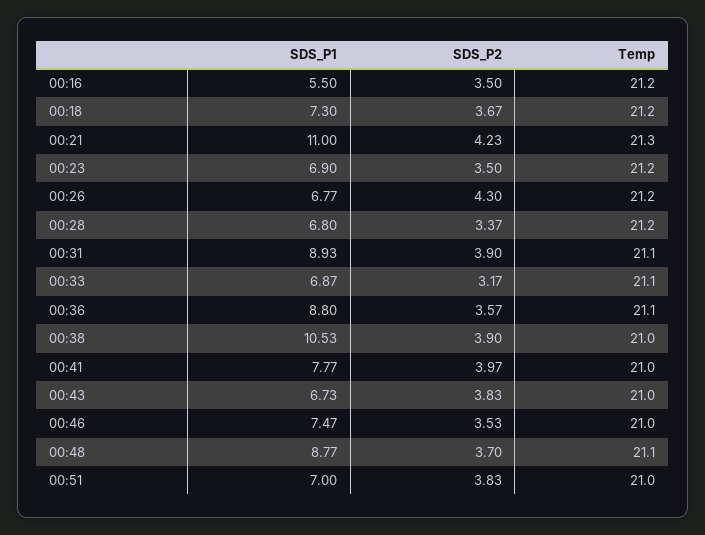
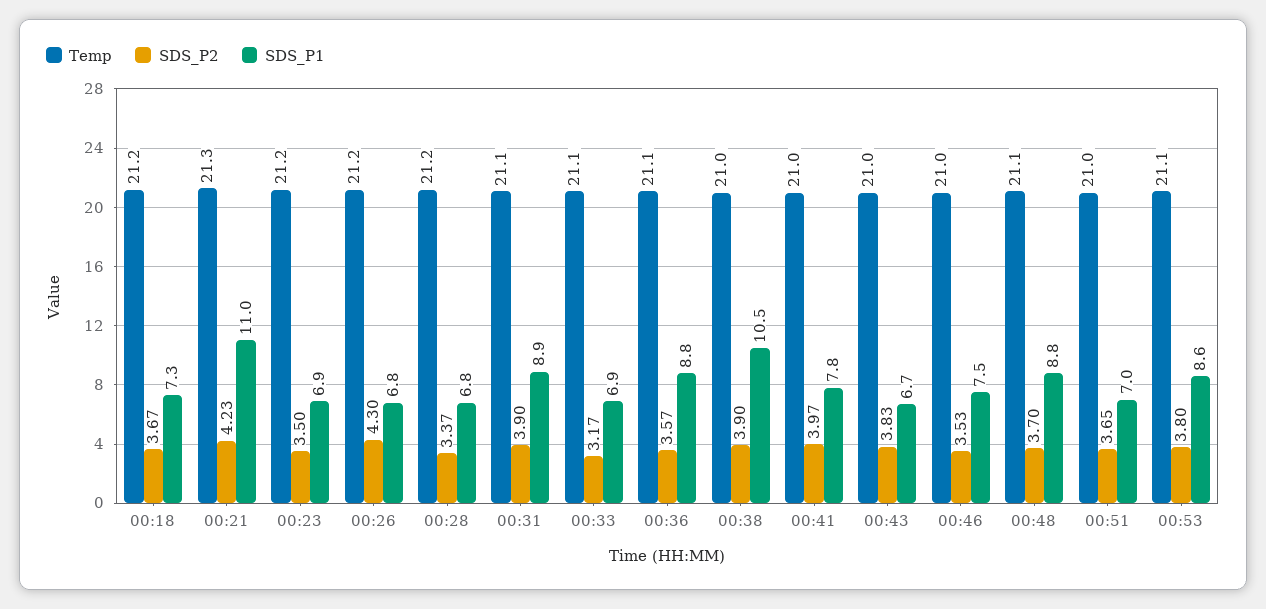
SDS_P1, 00:16: 5.5 -> none
SDS_P2, 00:16: 3.5 -> none
Temp, 00:16: 21.2 -> none
SDS_P2, 00:51: 3.83 -> 3.65
Temp, 00:53: none -> 21.1
SDS_P2, 00:53: none -> 3.8
SDS_P1, 00:53: none -> 8.6

